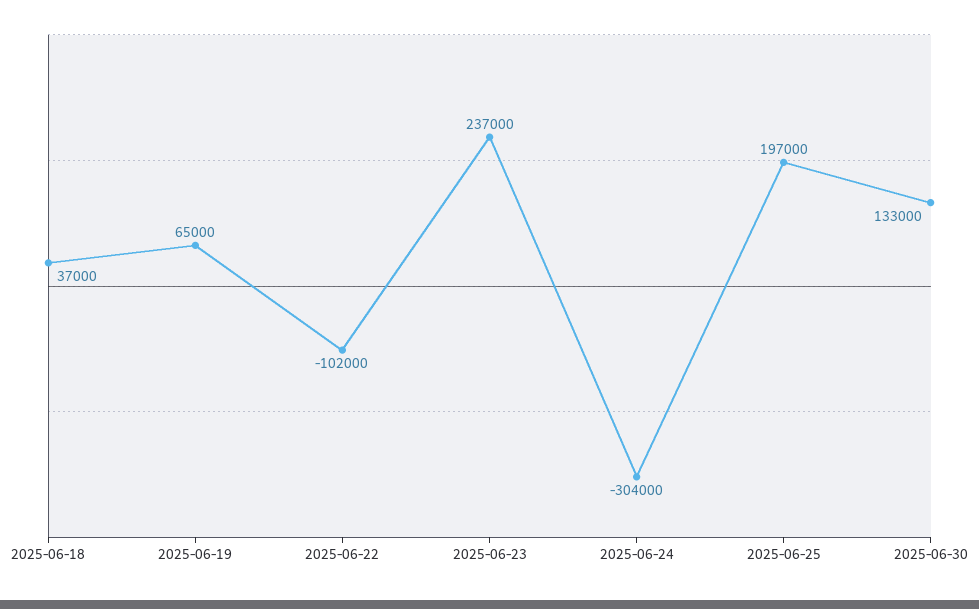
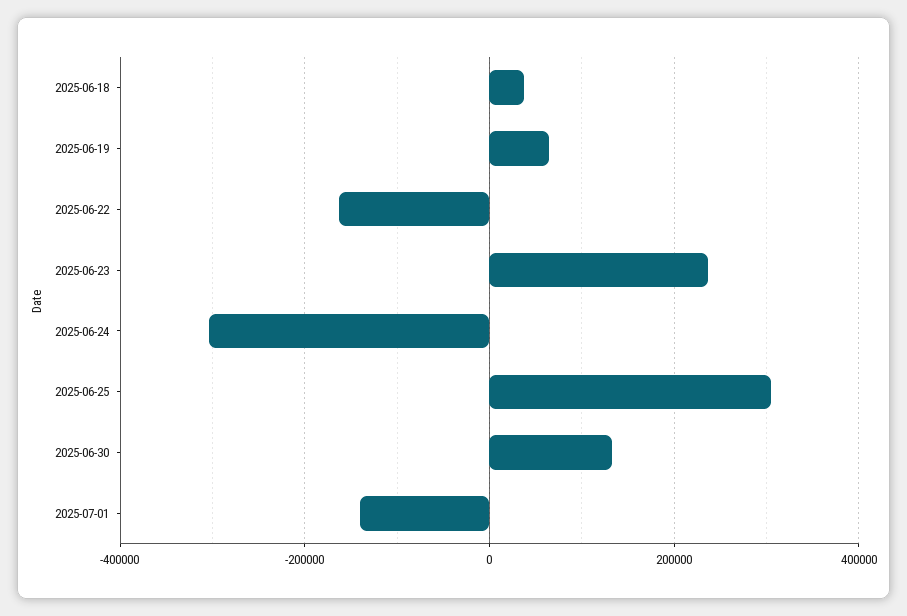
2025-06-22: -102000 -> -160000
2025-06-25: 197000 -> 300000
2025-07-01: none -> -140000

